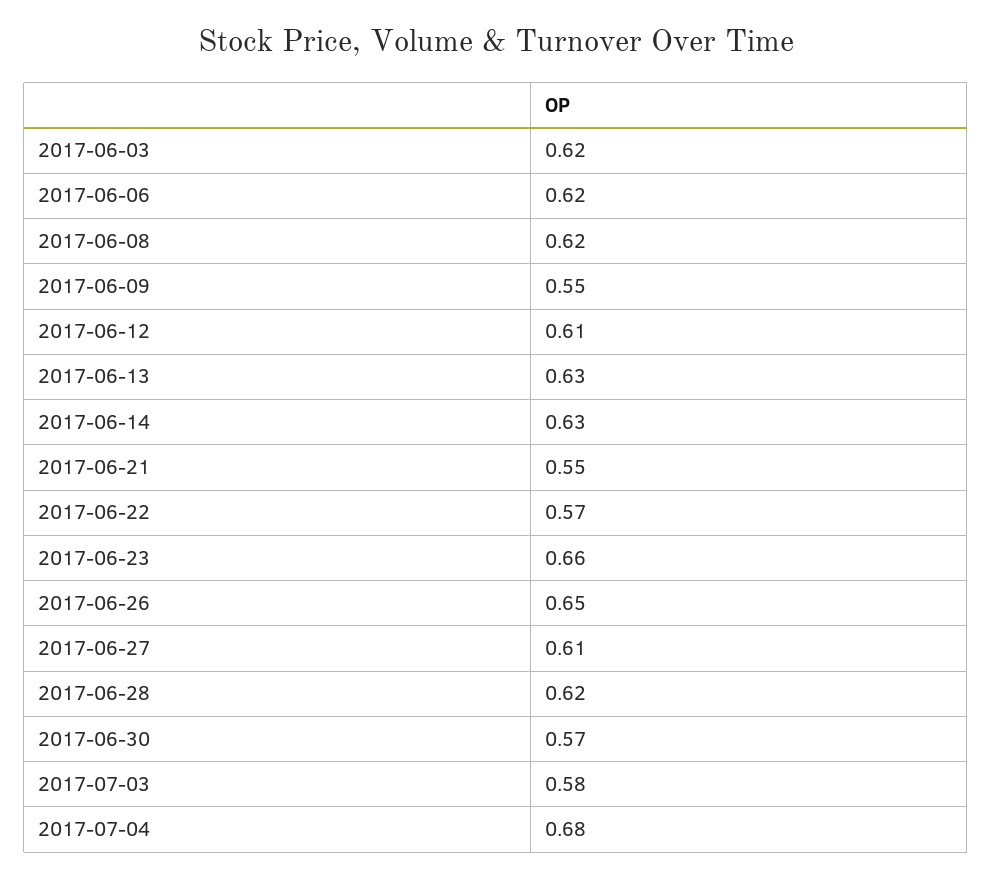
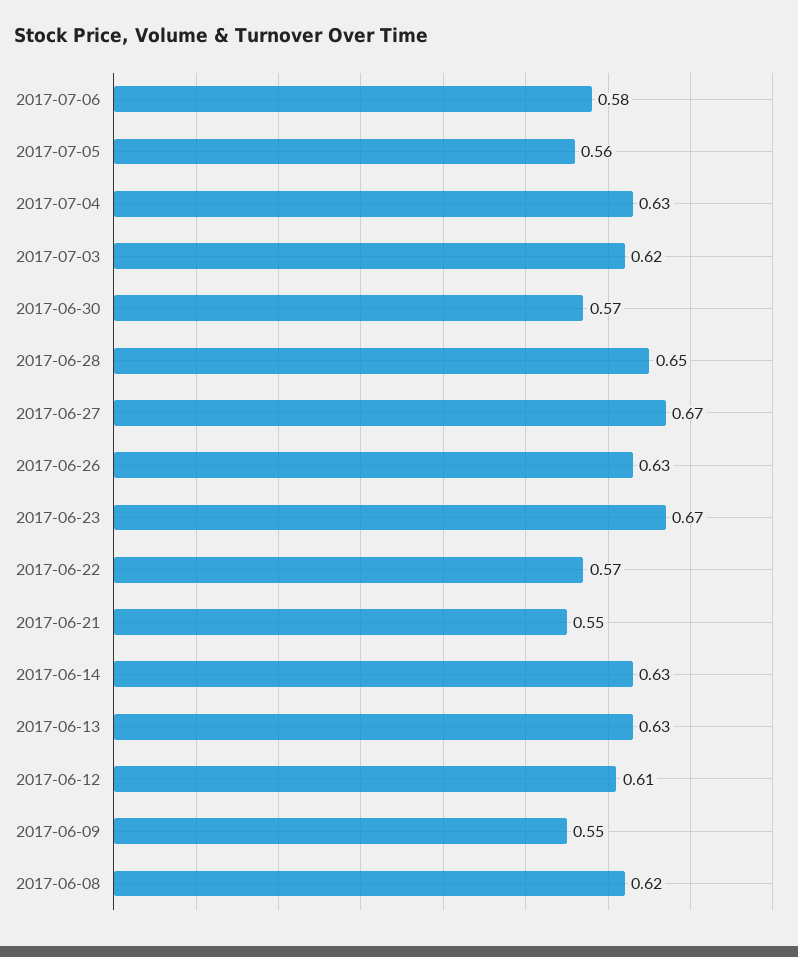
2017-06-03: 0.62 -> none
2017-06-06: 0.62 -> none
2017-06-23: 0.66 -> 0.67
2017-06-26: 0.65 -> 0.63
2017-06-27: 0.61 -> 0.67
2017-06-28: 0.62 -> 0.65
2017-07-03: 0.58 -> 0.62
2017-07-04: 0.68 -> 0.63
2017-07-06: none -> 0.58
2017-07-05: none -> 0.56

